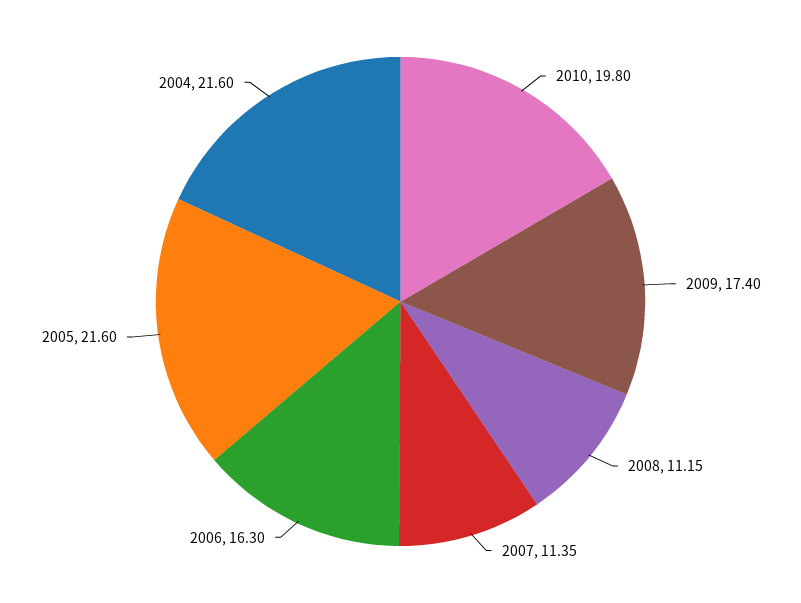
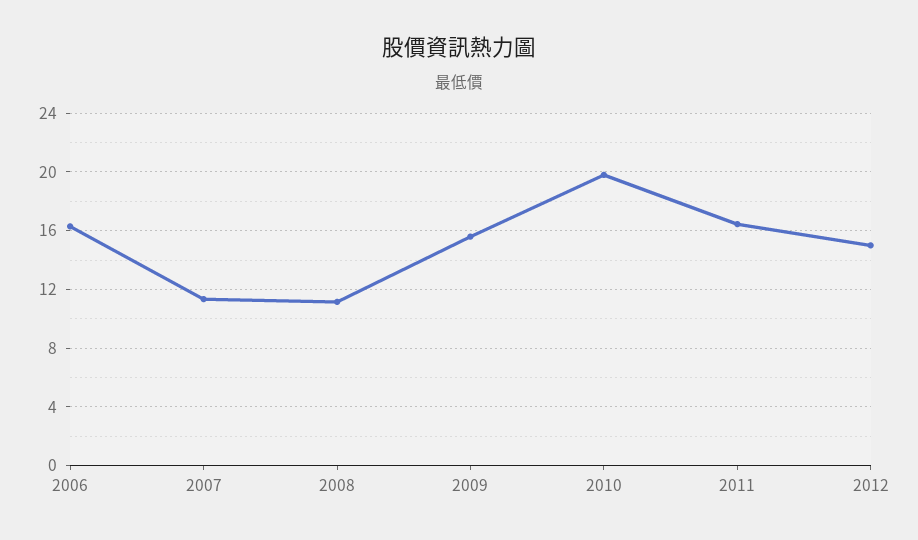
2009: 17.4 -> 15.5
2005: 21.6 -> none
2004: 21.6 -> none
2011: none -> 16.5
2012: none -> 15

